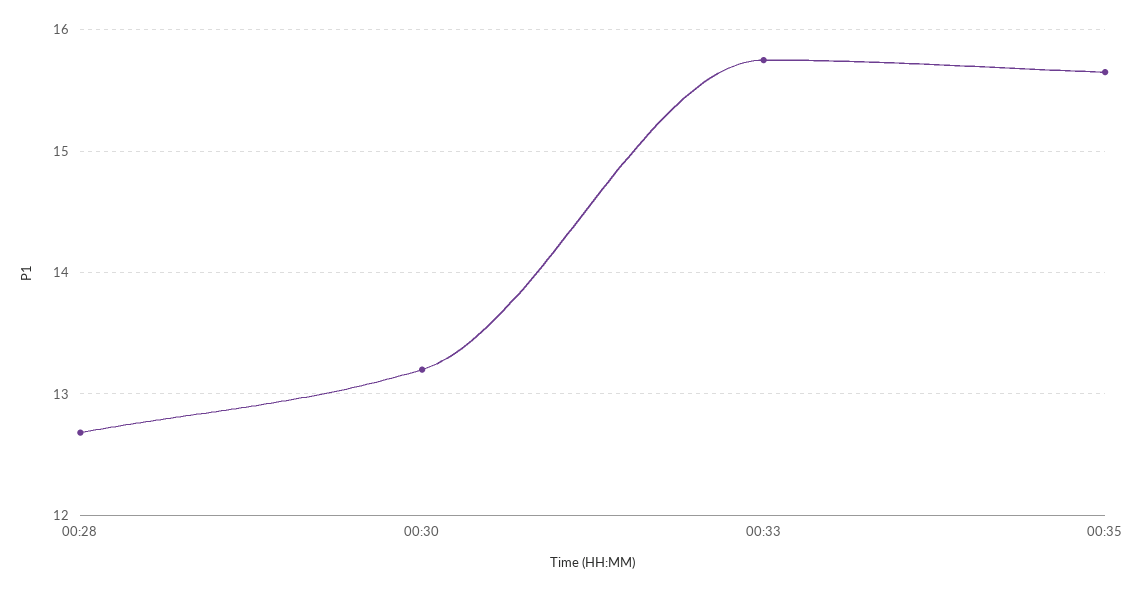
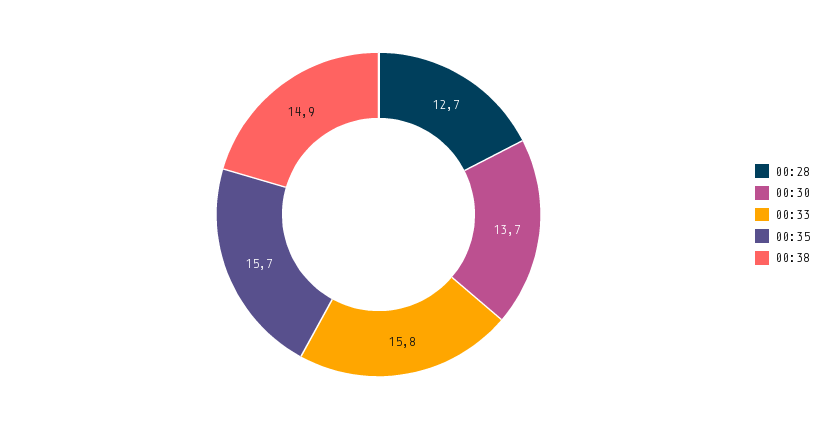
00:30: 13.2 -> 13.7
00:38: none -> 14.9

